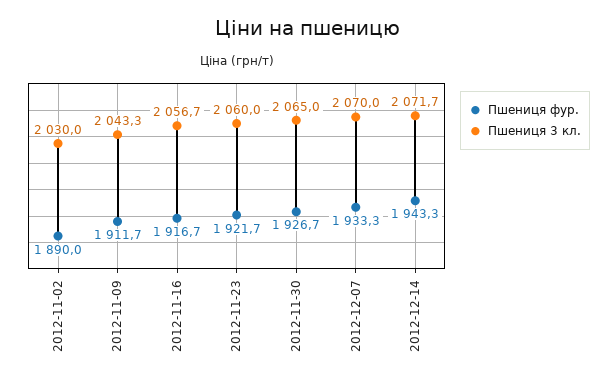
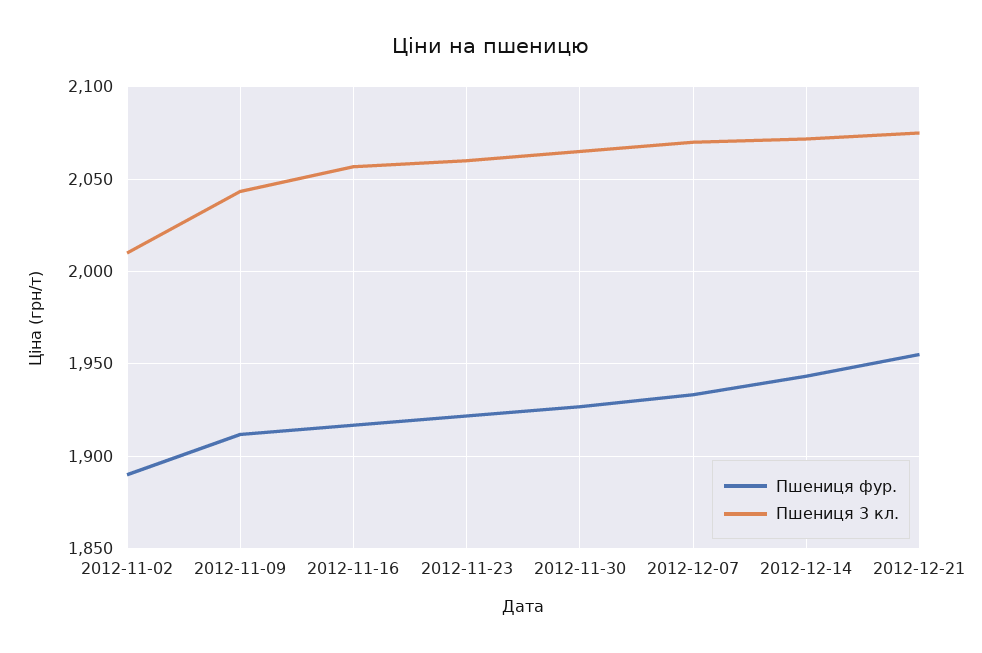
Пшениця 3 кл., 2012-11-02: 2030 -> 2010
Пшениця фур., 2012-12-21: none -> 1955
Пшениця 3 кл., 2012-12-21: none -> 2075

